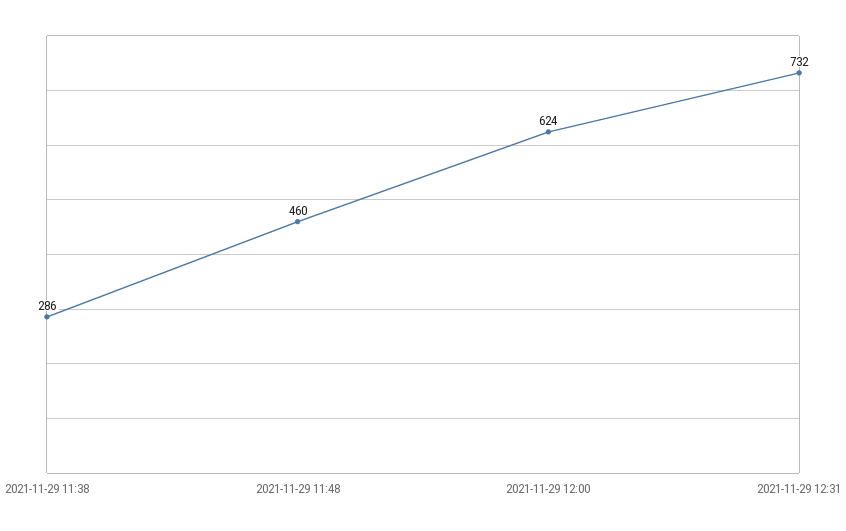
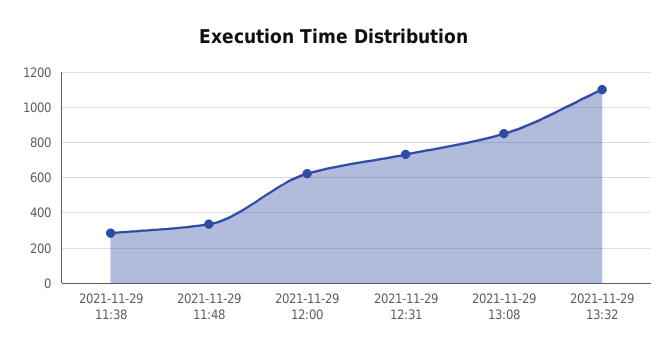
2021-11-29 11:48: 460 -> 350
2021-11-29 13:08: none -> 850
2021-11-29 13:32: none -> 1100

